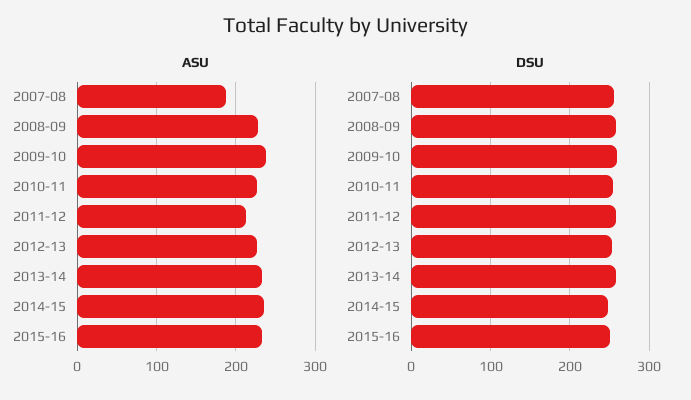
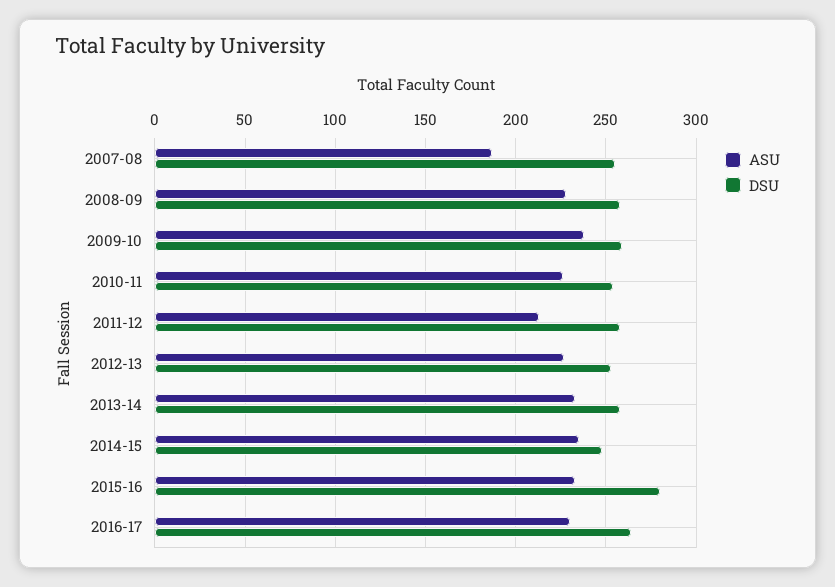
DSU, 2015-16: 250 -> 280
ASU, 2016-17: none -> 230
DSU, 2016-17: none -> 265

